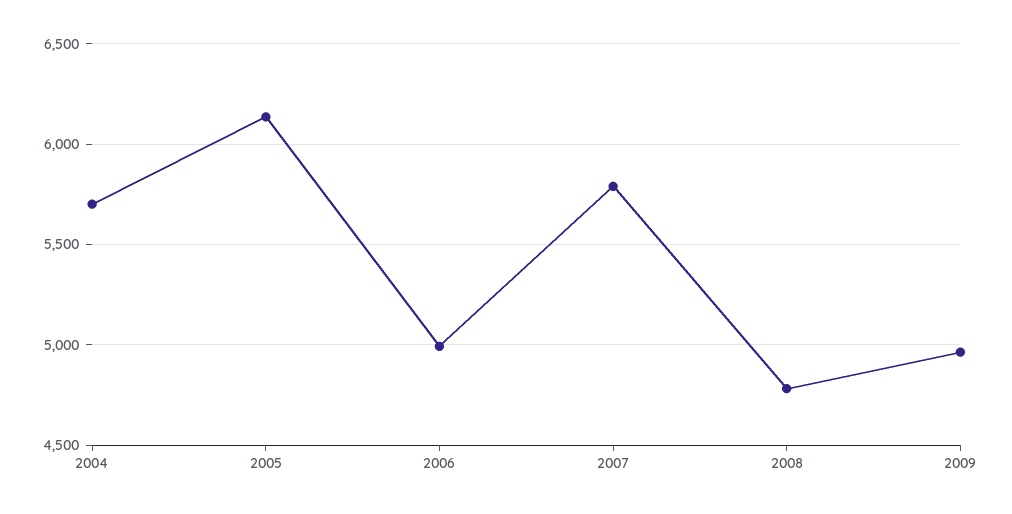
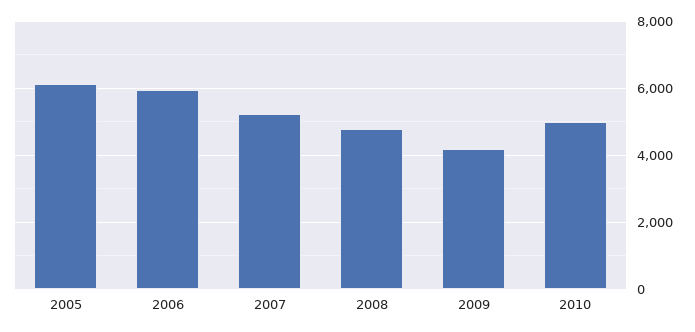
2004: 5700 -> none
2006: 5000 -> 6000
2007: 5800 -> 5200
2009: 4950 -> 4200
2010: none -> 5000

